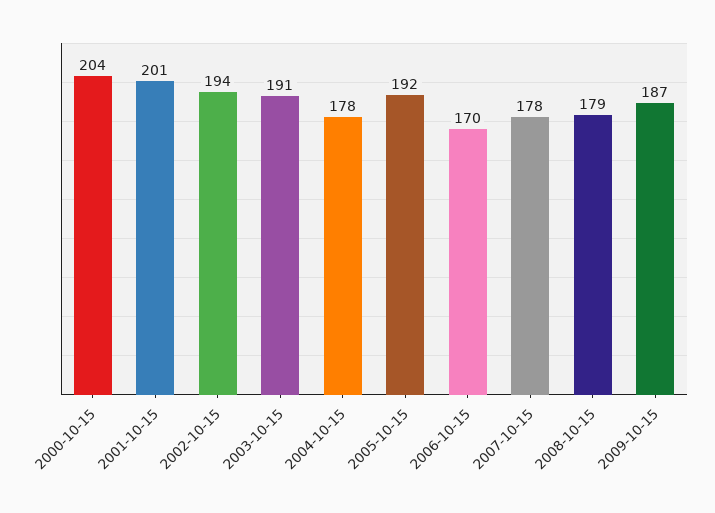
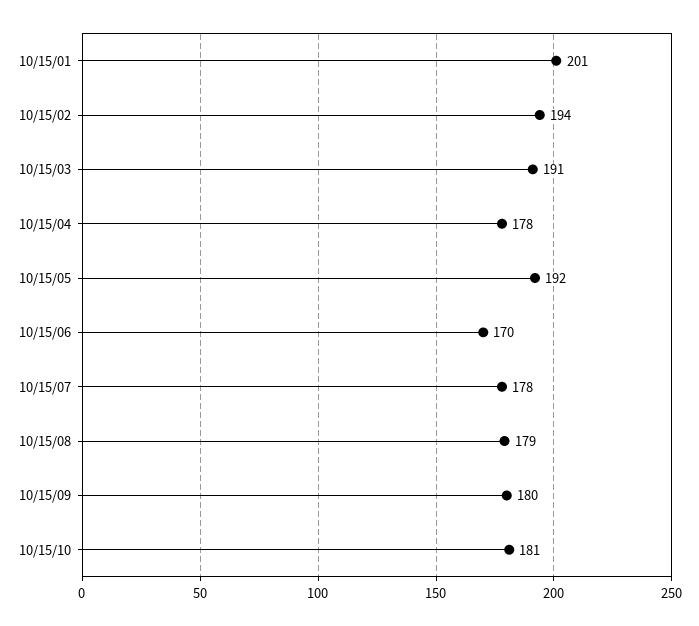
2000-10-15: 204 -> none
2009-10-15: 187 -> 180
10/15/10: none -> 181

